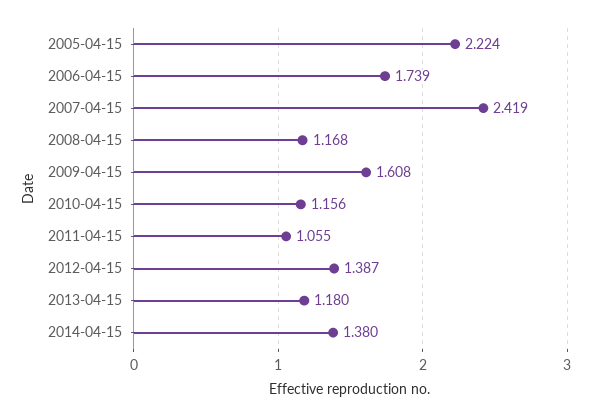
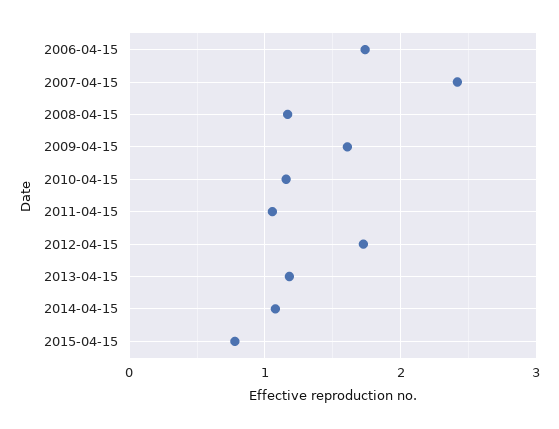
2005-04-15: 2.224 -> none
2012-04-15: 1.387 -> 1.7
2014-04-15: 1.38 -> 1.1
2015-04-15: none -> 0.8

